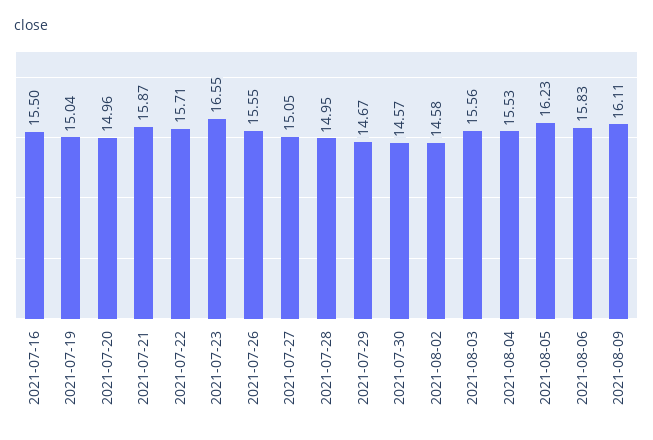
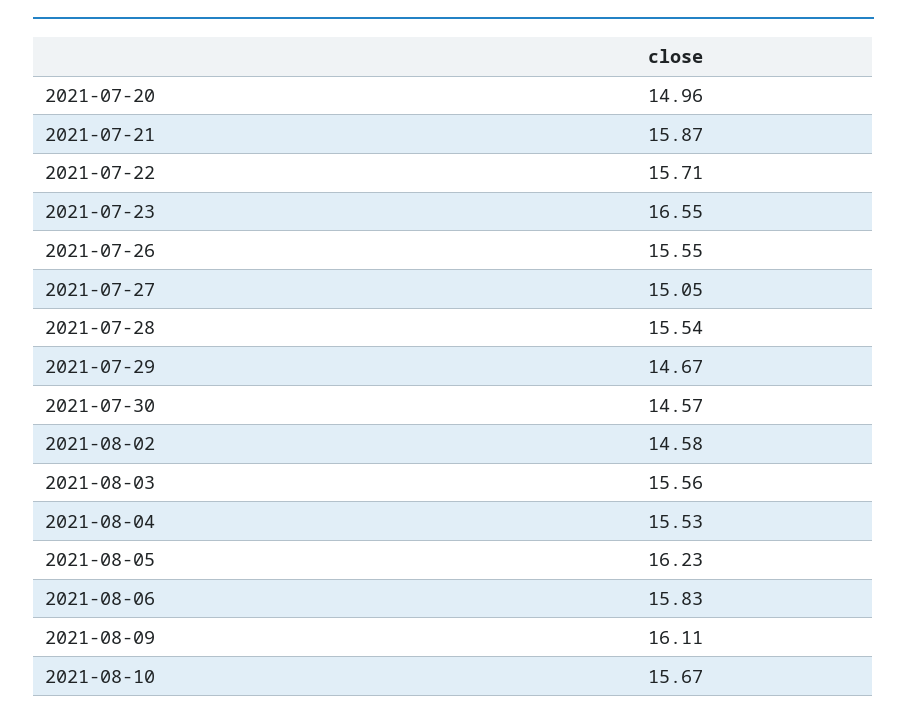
2021-07-16: 15.5 -> none
2021-07-19: 15.04 -> none
2021-07-28: 14.95 -> 15.54
2021-08-10: none -> 15.67

